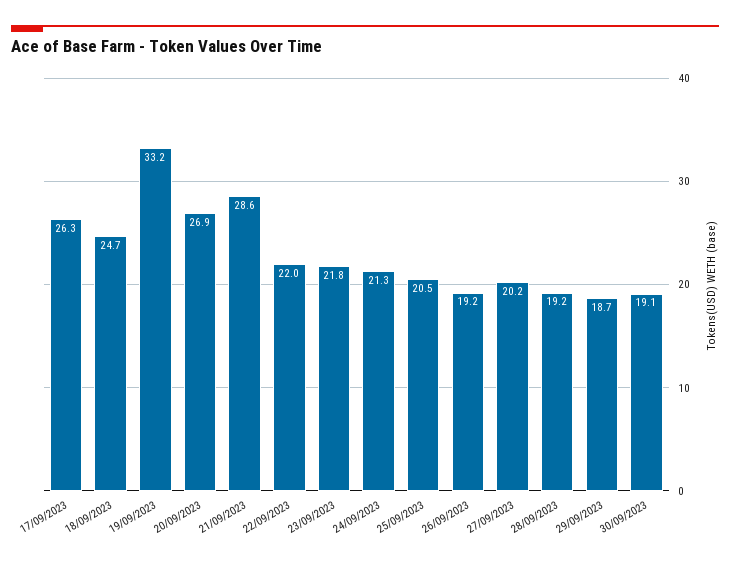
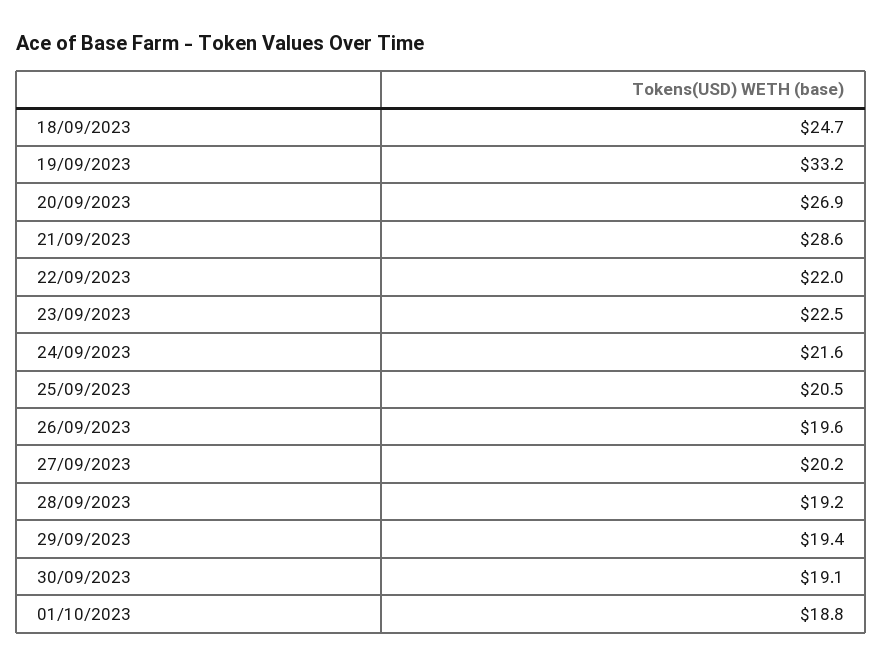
17/09/2023: 26.3 -> none
23/09/2023: 21.8 -> 22.5
24/09/2023: 21.3 -> 21.6
26/09/2023: 19.2 -> 19.6
29/09/2023: 18.7 -> 19.4
01/10/2023: none -> 18.8

